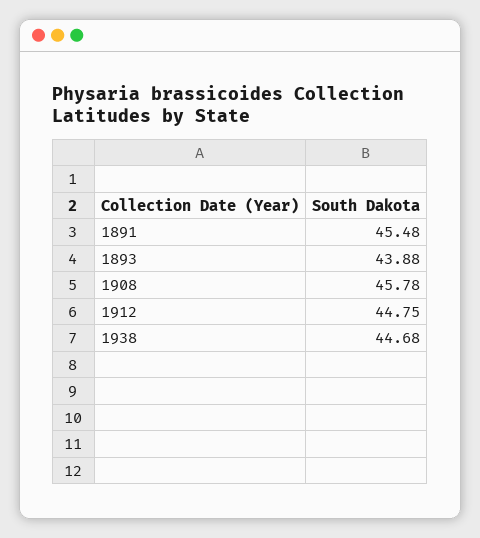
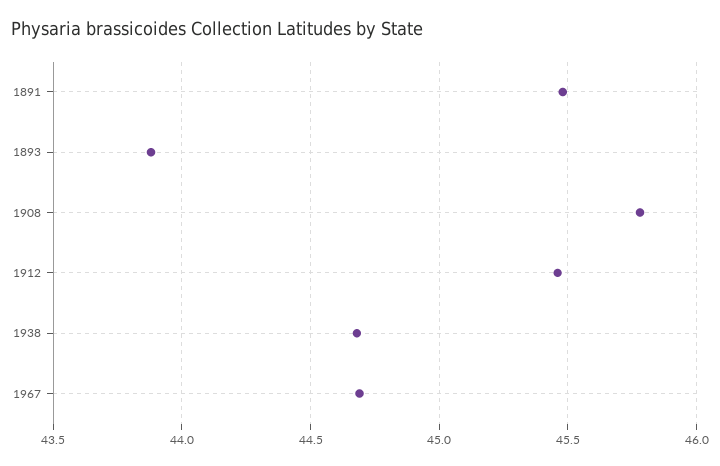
1912: 44.75 -> 45.45
1967: none -> 44.7

